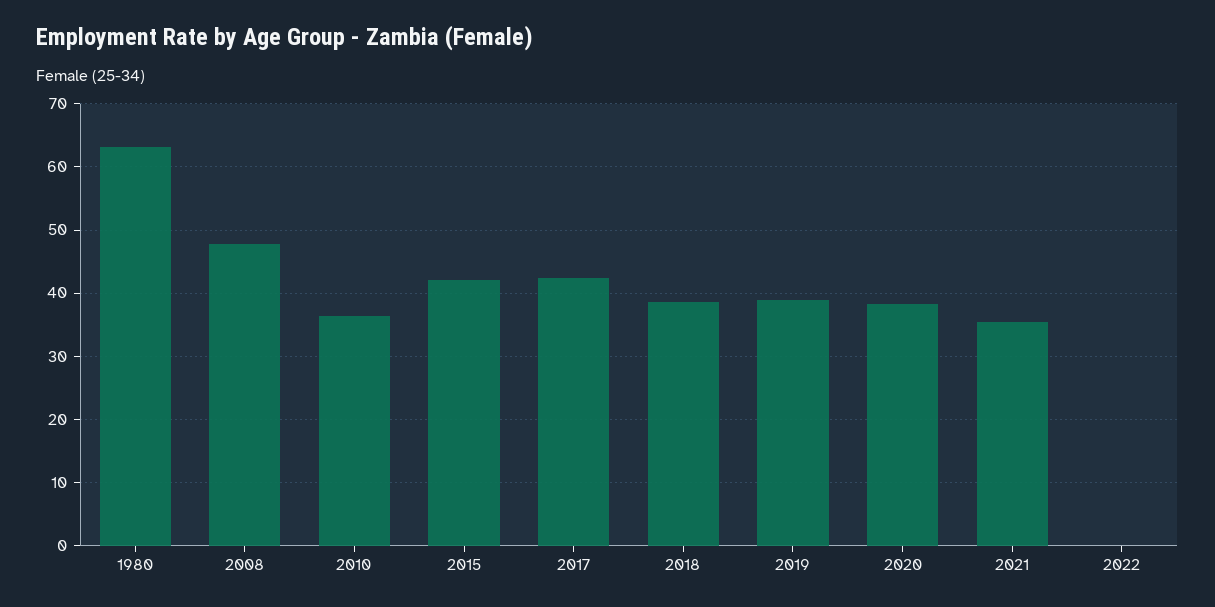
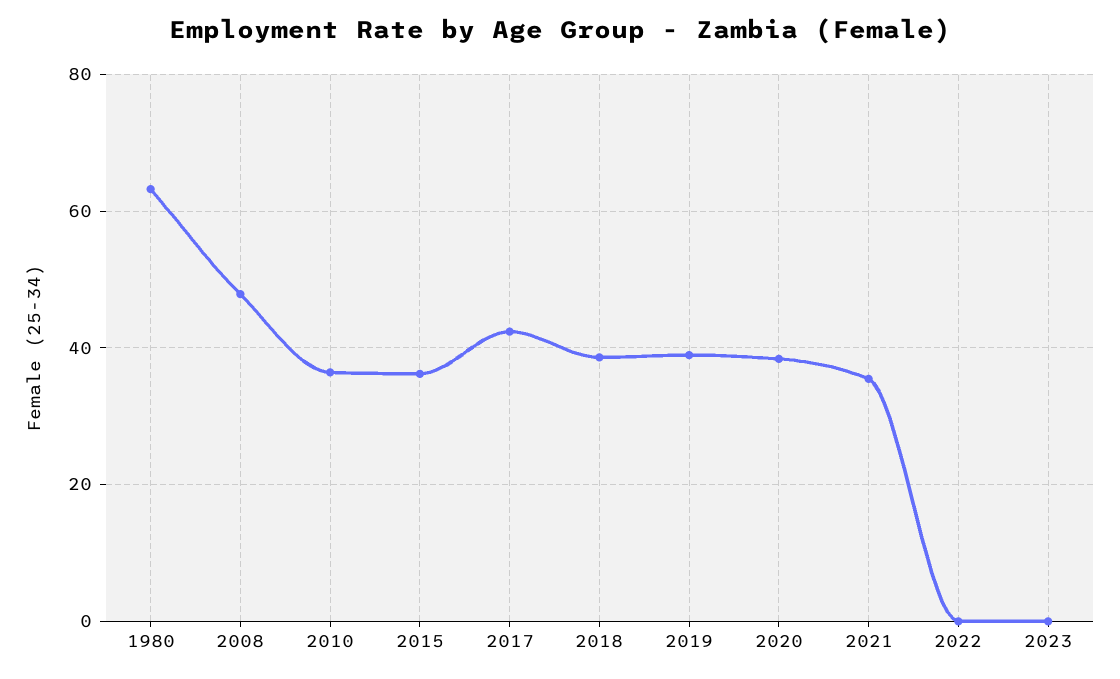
2015: 42 -> 36
2023: none -> 0

